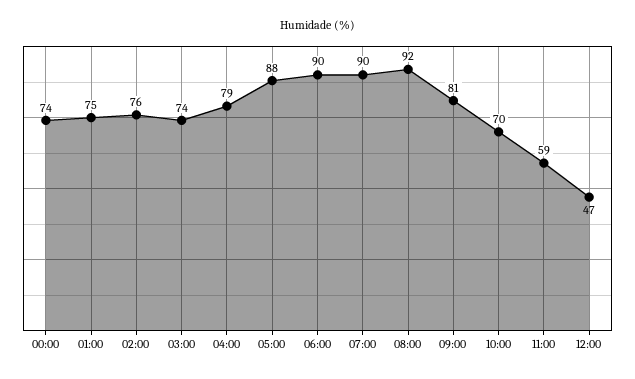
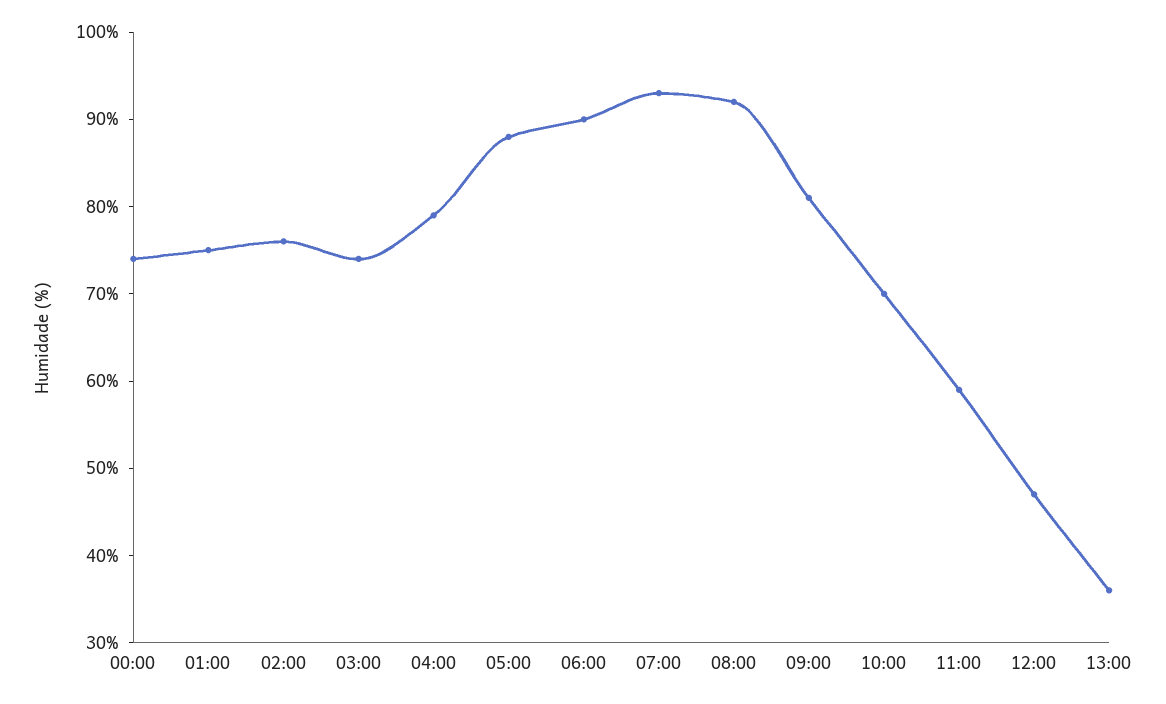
07:00: 90 -> 93
13:00: none -> 36

